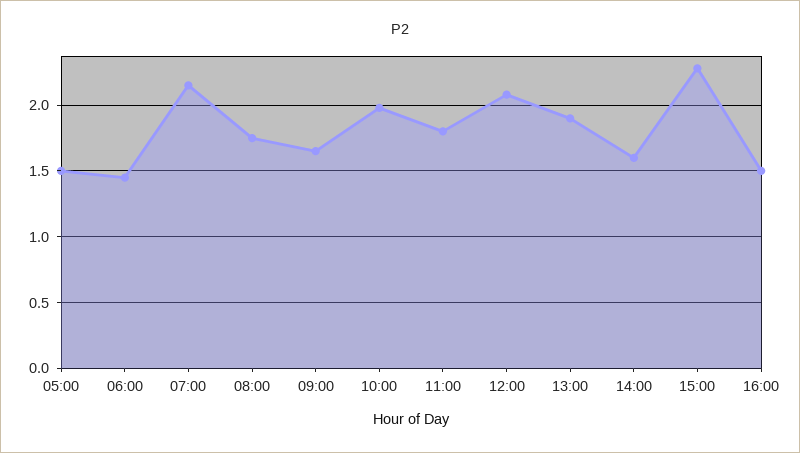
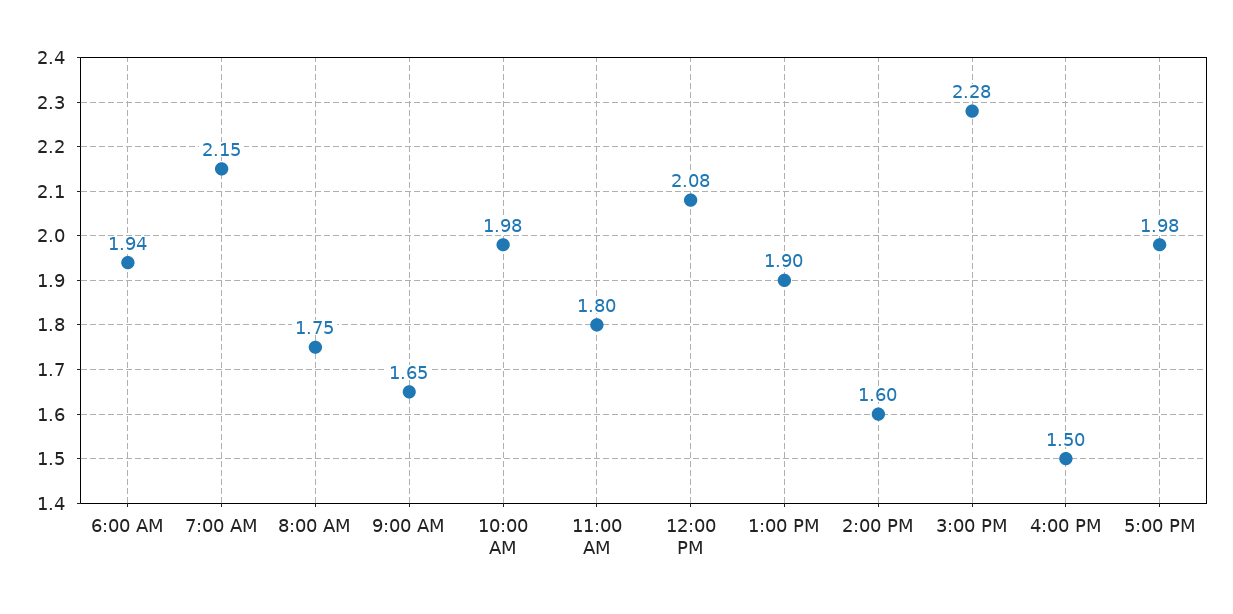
05:00: 1.5 -> none
06:00: 1.45 -> 1.94
5:00 PM: none -> 1.98

